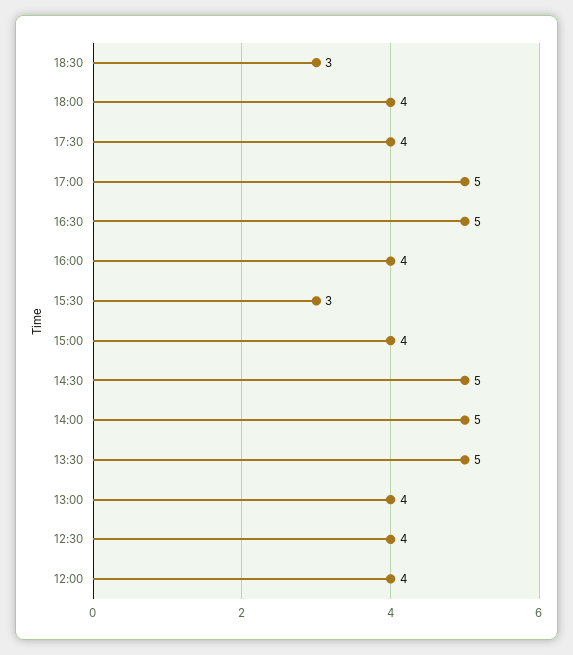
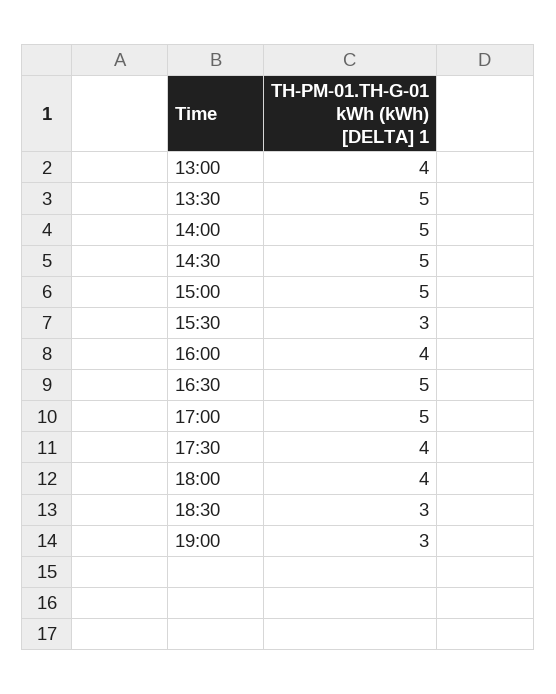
15:00: 4 -> 5
12:30: 4 -> none
12:00: 4 -> none
19:00: none -> 3

